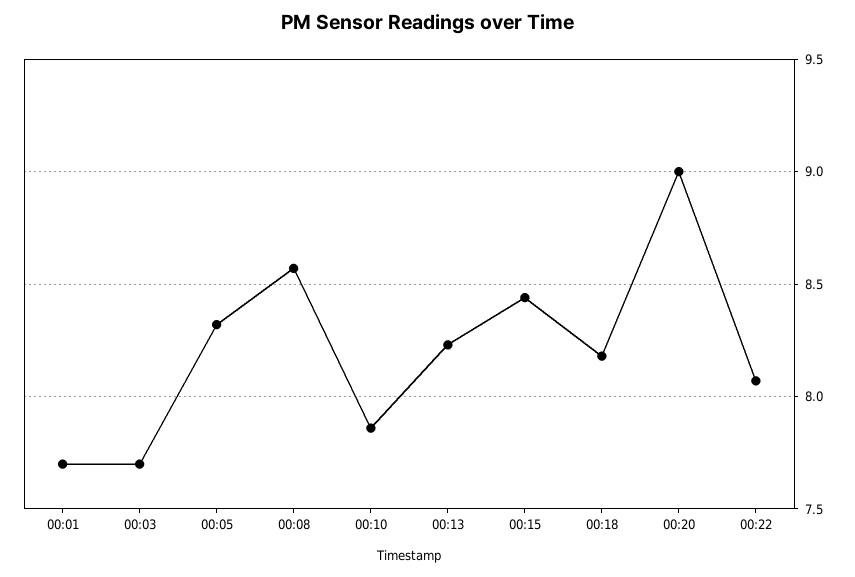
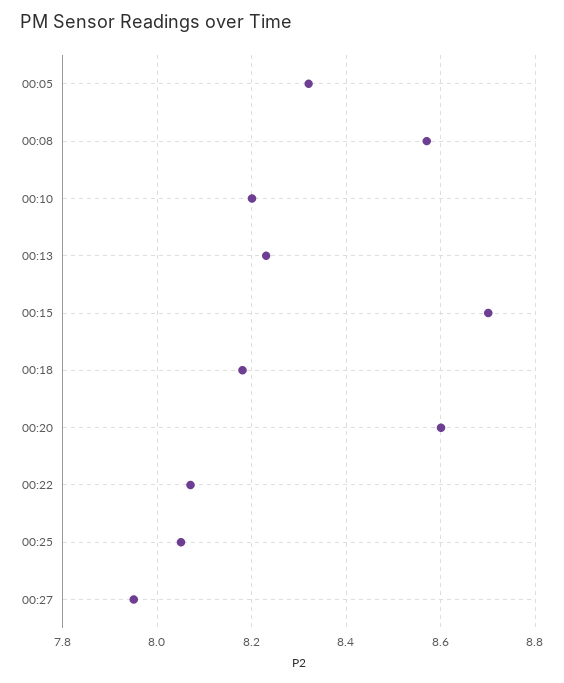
00:01: 7.7 -> none
00:03: 7.7 -> none
00:10: 7.85 -> 8.2
00:15: 8.45 -> 8.7
00:20: 9 -> 8.6
00:25: none -> 8.05
00:27: none -> 7.95

